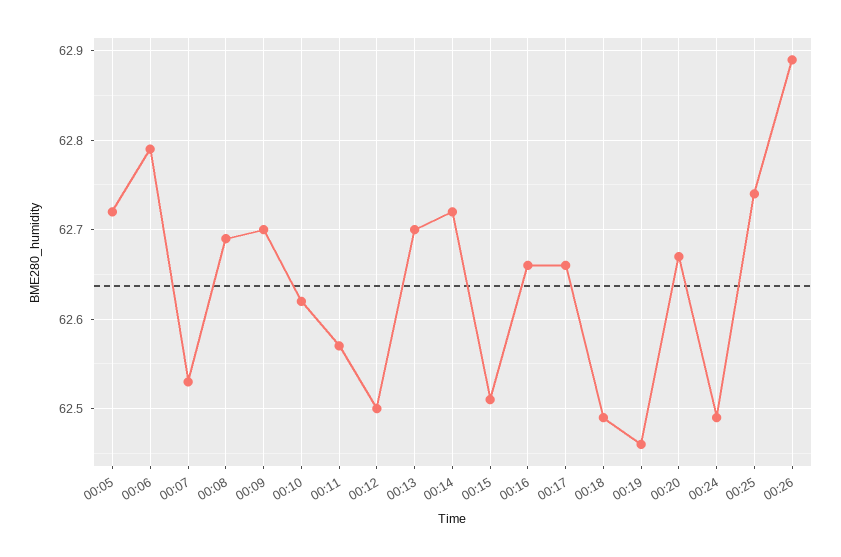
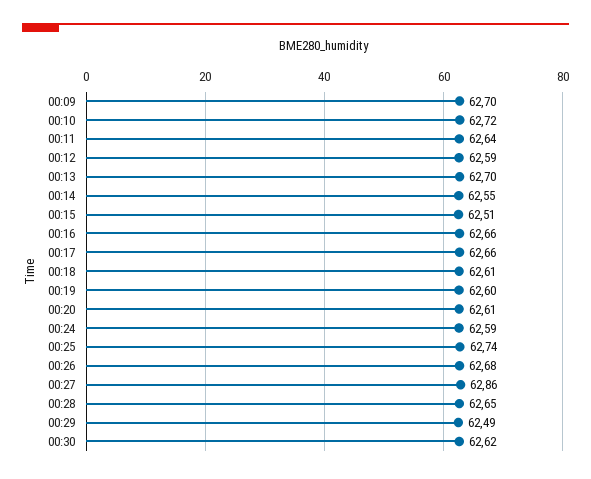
00:05: 62.72 -> none
00:06: 62.79 -> none
00:07: 62.53 -> none
00:08: 62.69 -> none
00:10: 62.62 -> 62.72
00:11: 62.57 -> 62.64
00:12: 62.5 -> 62.59
00:14: 62.72 -> 62.55
00:18: 62.49 -> 62.61
00:19: 62.46 -> 62.6
00:20: 62.67 -> 62.61
00:24: 62.49 -> 62.59
00:26: 62.89 -> 62.68
00:27: none -> 62.86
00:28: none -> 62.65
00:29: none -> 62.49
00:30: none -> 62.62

